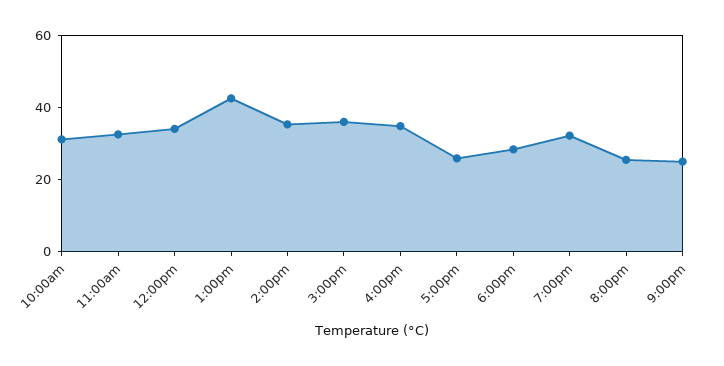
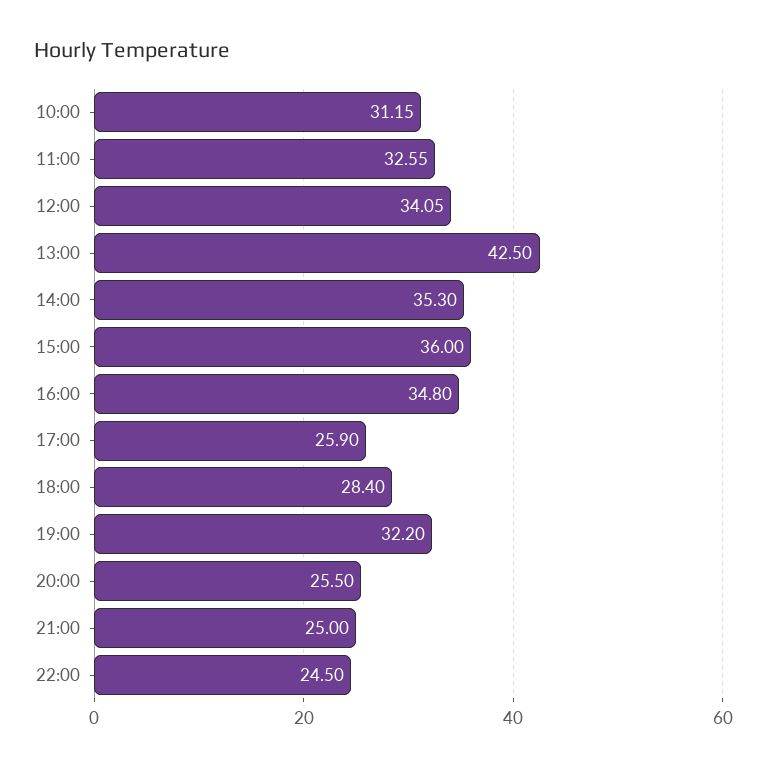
22:00: none -> 24.5

